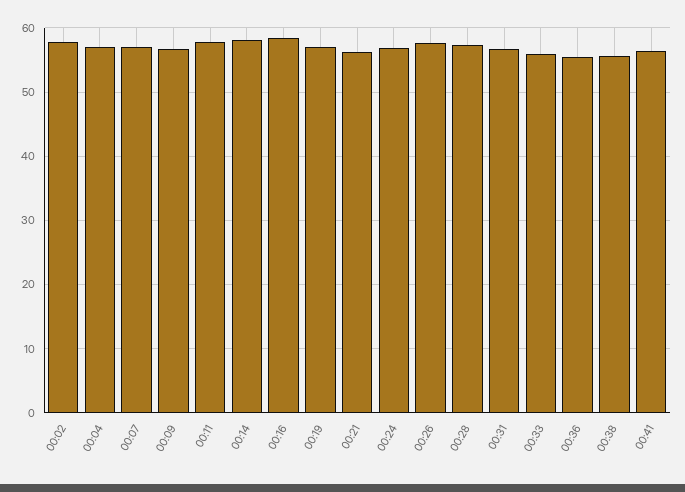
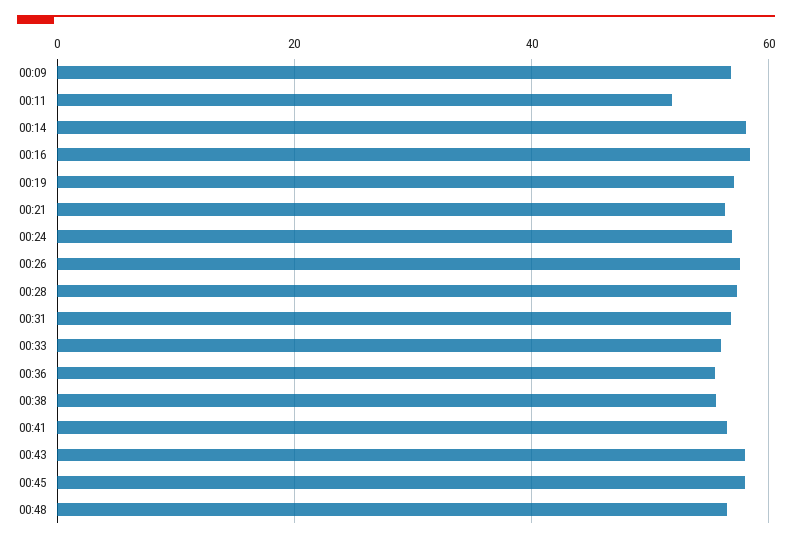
00:02: 58 -> none
00:04: 57 -> none
00:07: 57 -> none
00:11: 58 -> 52
00:43: none -> 58
00:45: none -> 58
00:48: none -> 56

